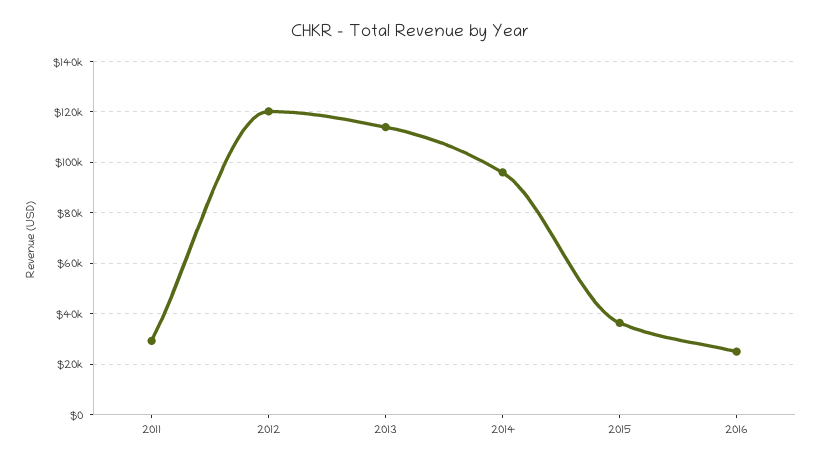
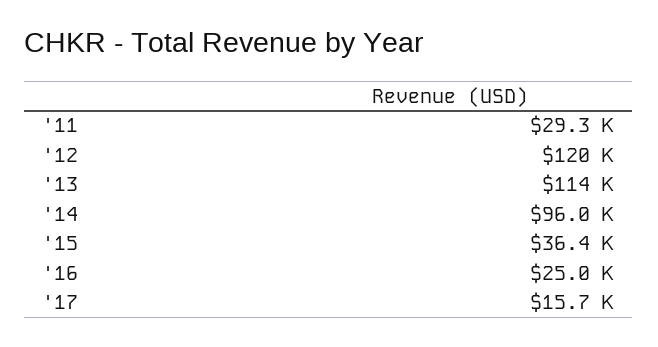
'17: none -> 15700

